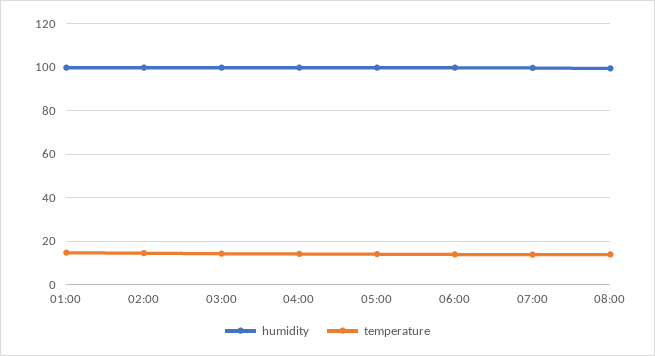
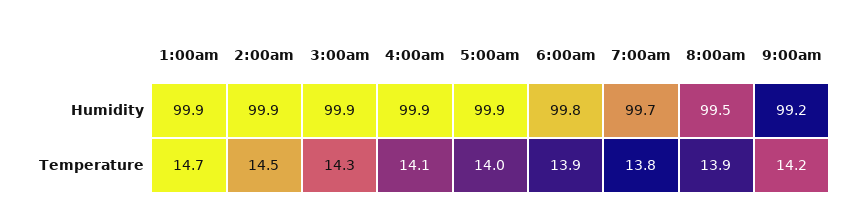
humidity, 9:00am: none -> 99.2
temperature, 9:00am: none -> 14.2

